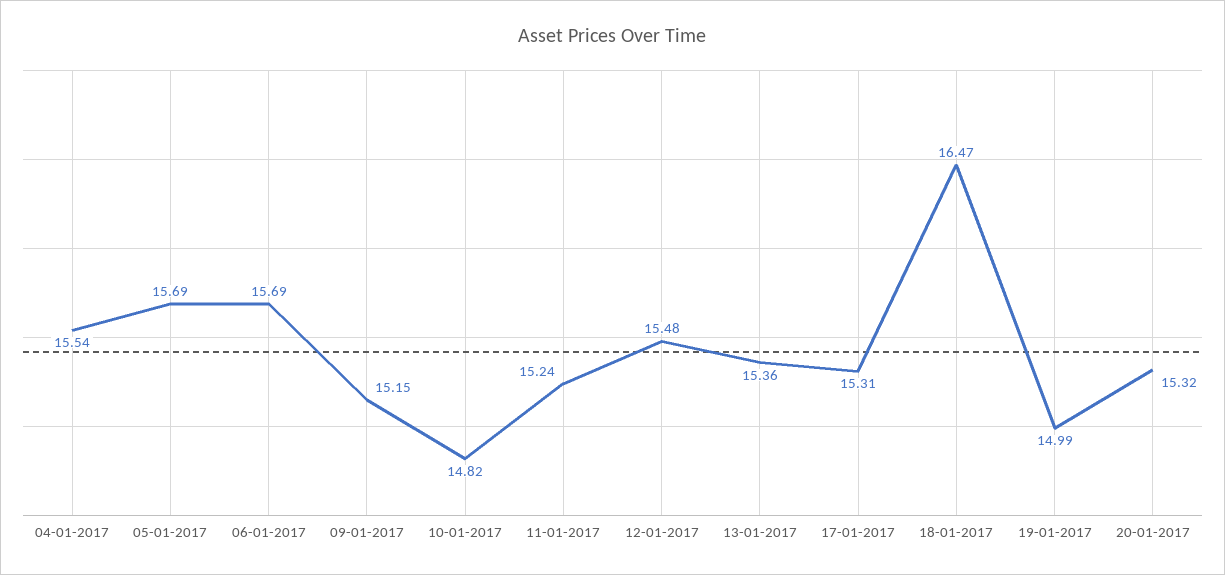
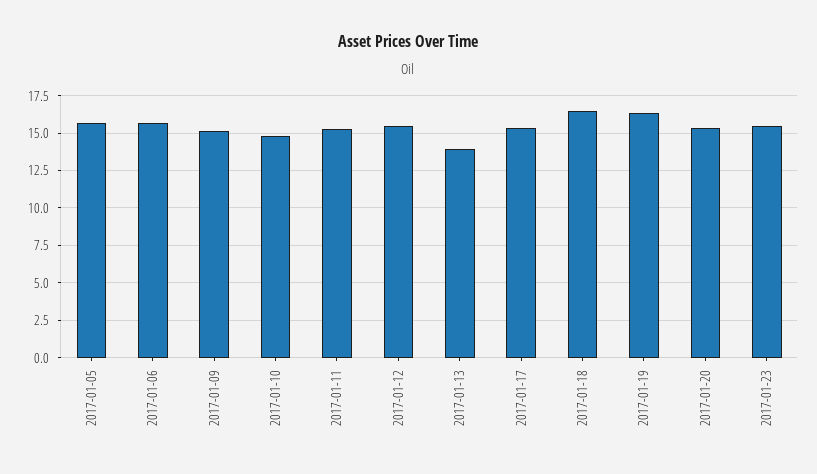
04-01-2017: 15.54 -> none
13-01-2017: 15.36 -> 14
19-01-2017: 14.99 -> 16.5
2017-01-23: none -> 15.5

